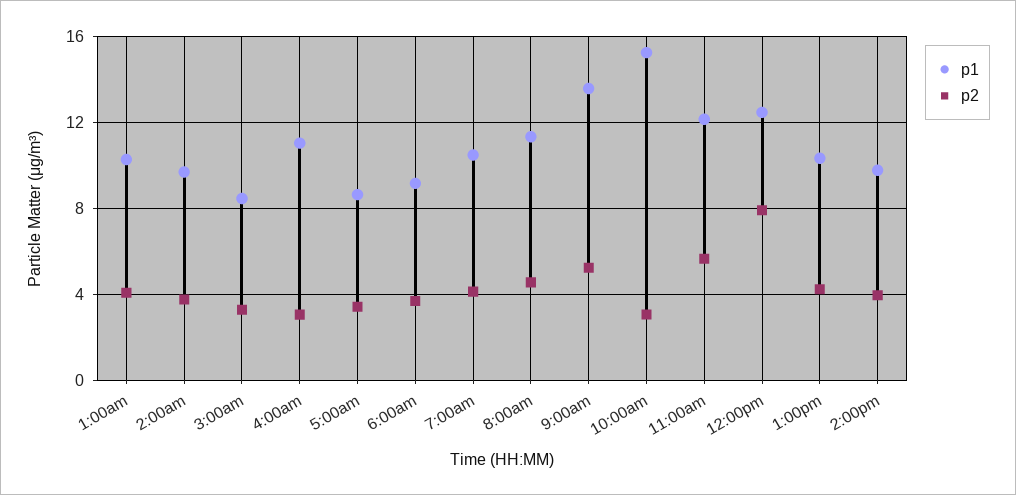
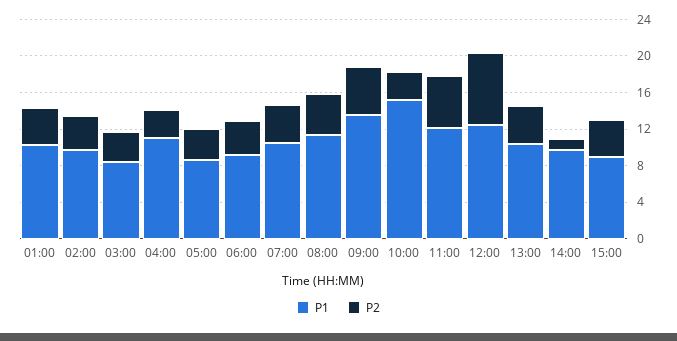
p2, 2:00pm: 4 -> 1
p1, 15:00: none -> 9
p2, 15:00: none -> 4

